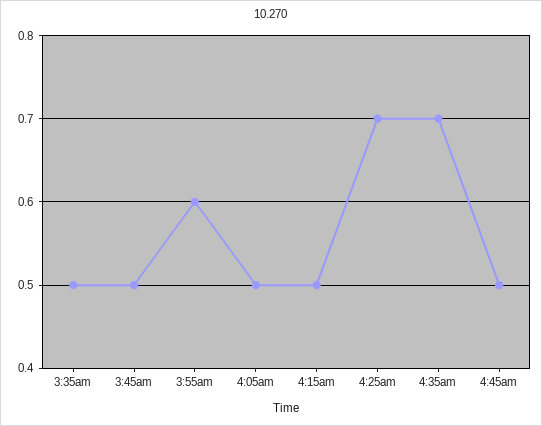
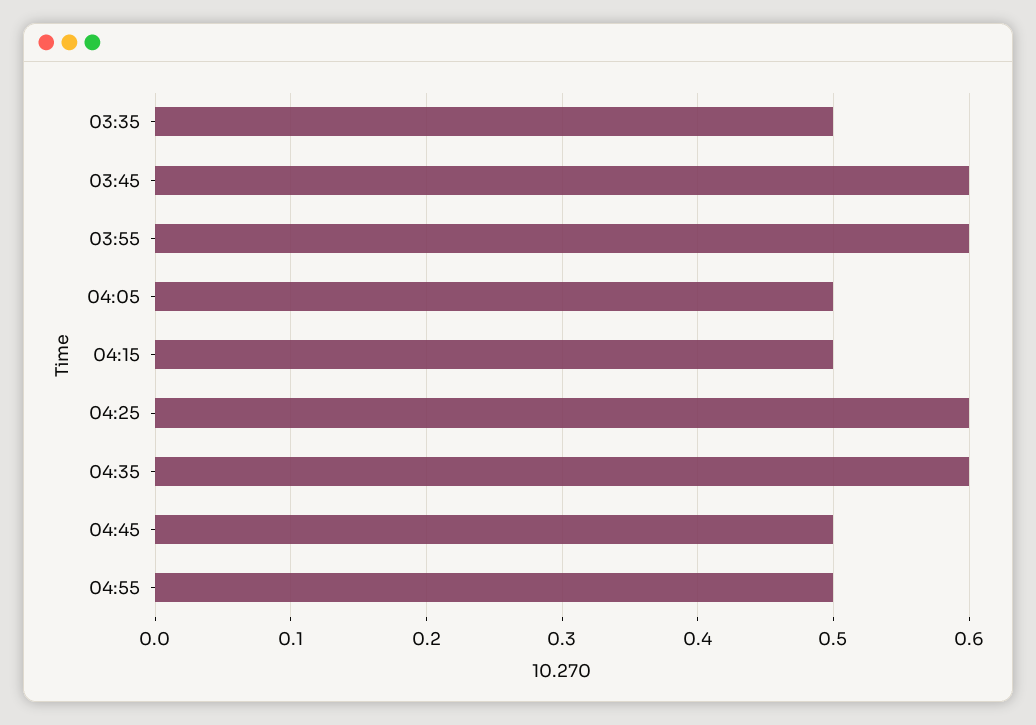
3:45am: 0.5 -> 0.6
4:25am: 0.7 -> 0.6
4:35am: 0.7 -> 0.6
04:55: none -> 0.5

